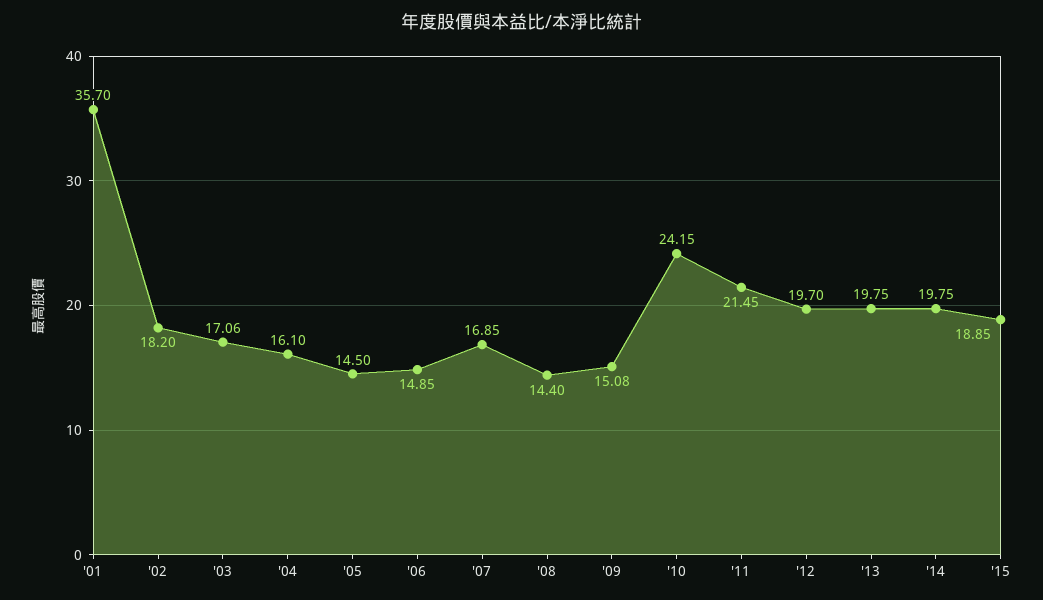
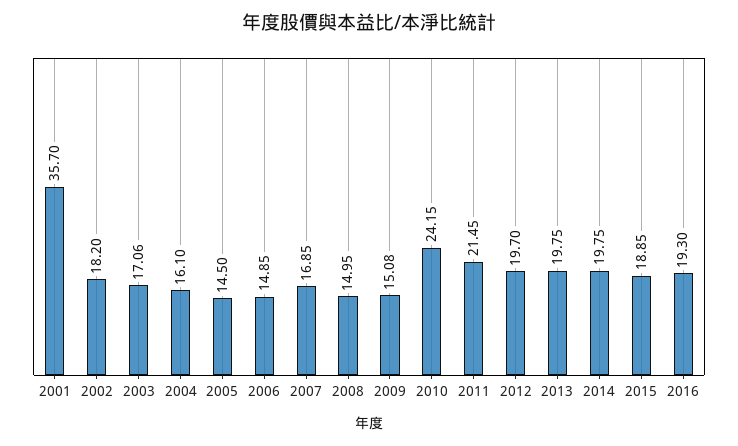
'08: 14.4 -> 14.95
2016: none -> 19.3

